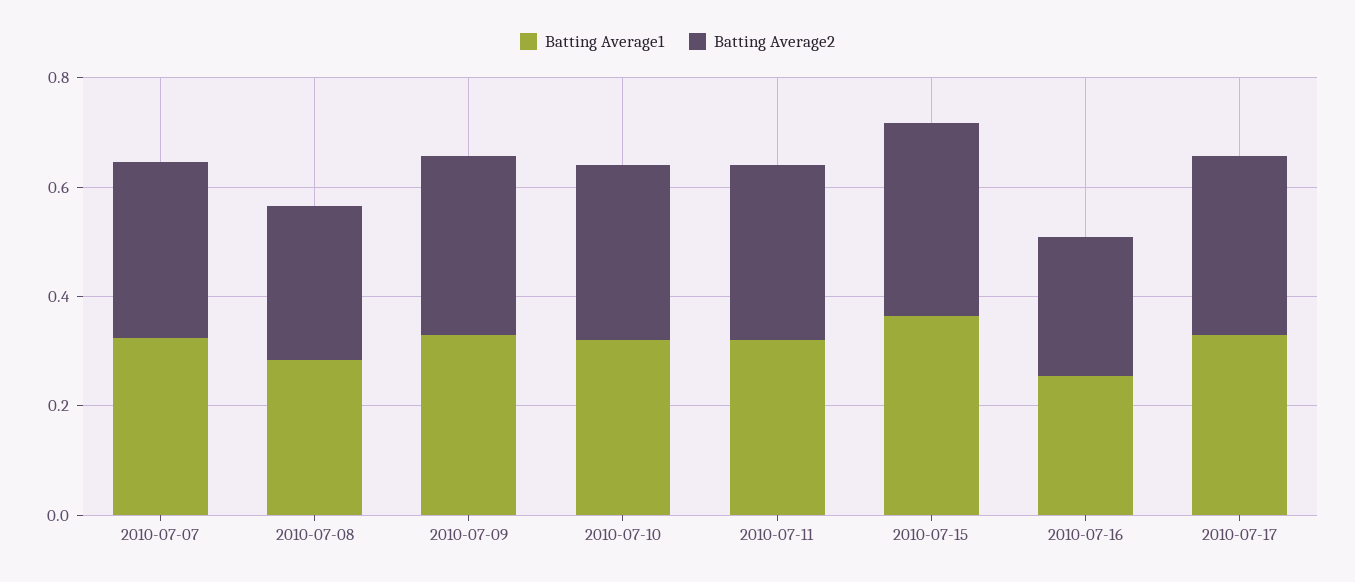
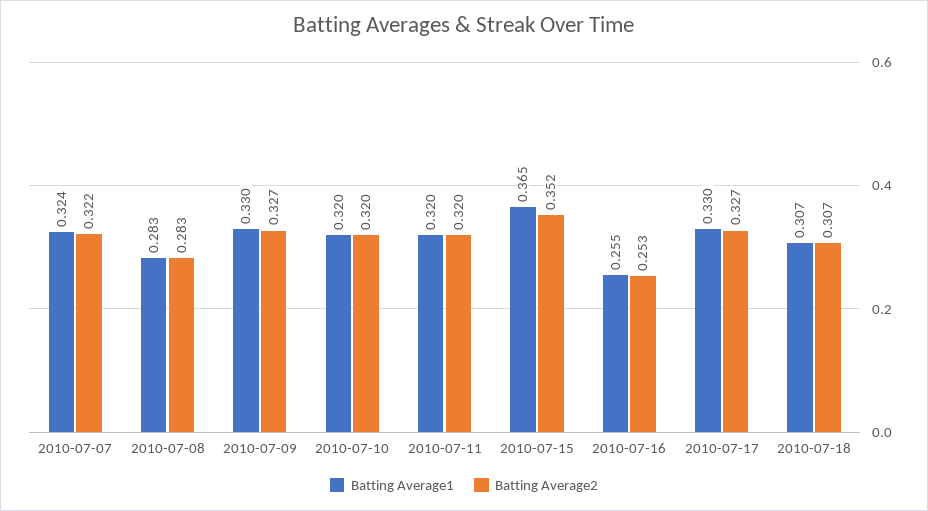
Batting Average1, 2010-07-18: none -> 0.307
Batting Average2, 2010-07-18: none -> 0.307

